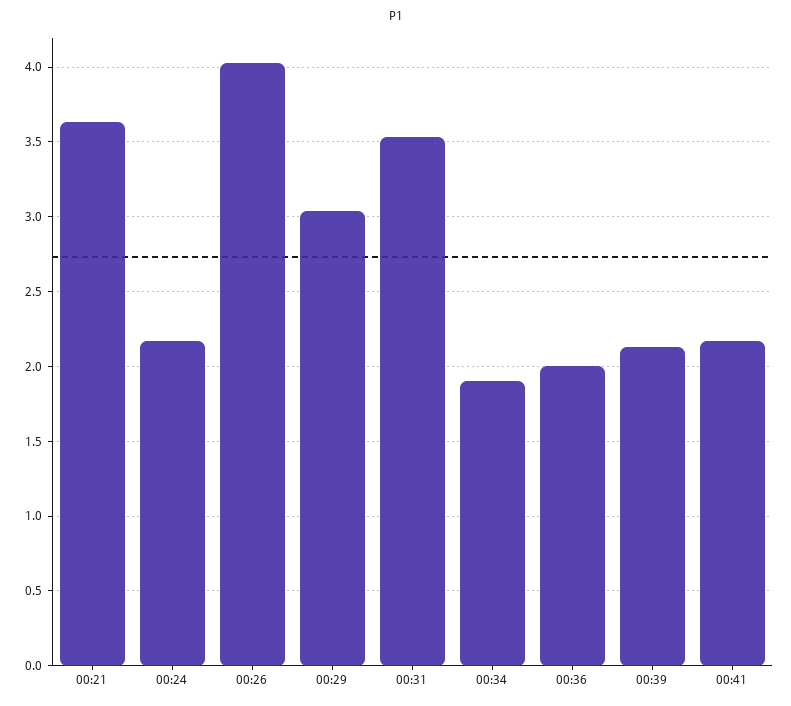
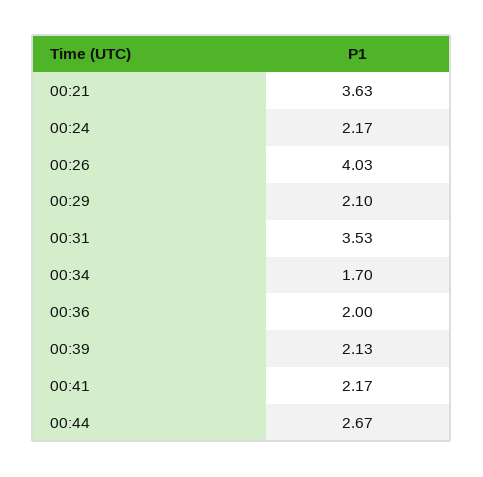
00:29: 3.05 -> 2.1
00:34: 1.9 -> 1.7
00:44: none -> 2.67

